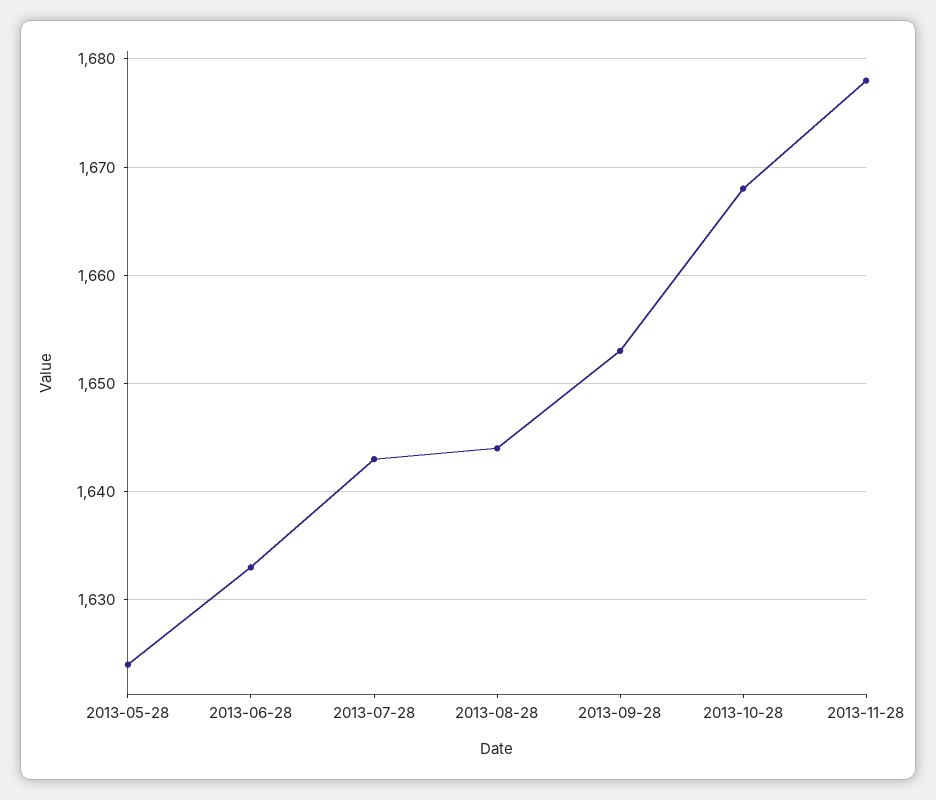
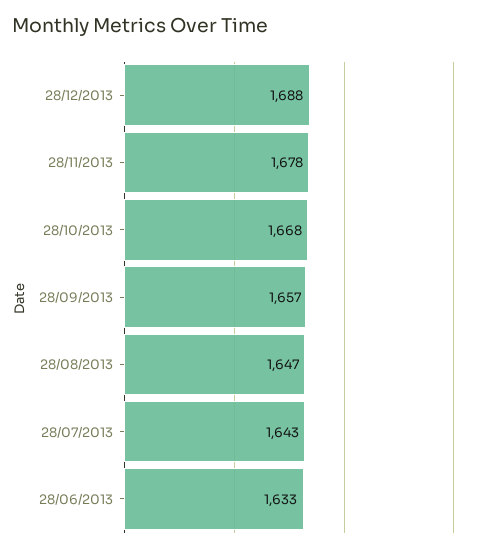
2013-05-28: 1624 -> none
2013-08-28: 1644 -> 1647
2013-09-28: 1653 -> 1657
28/12/2013: none -> 1688

